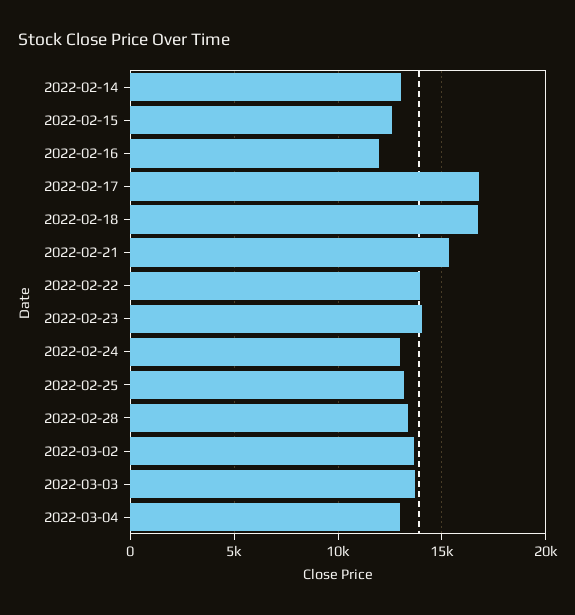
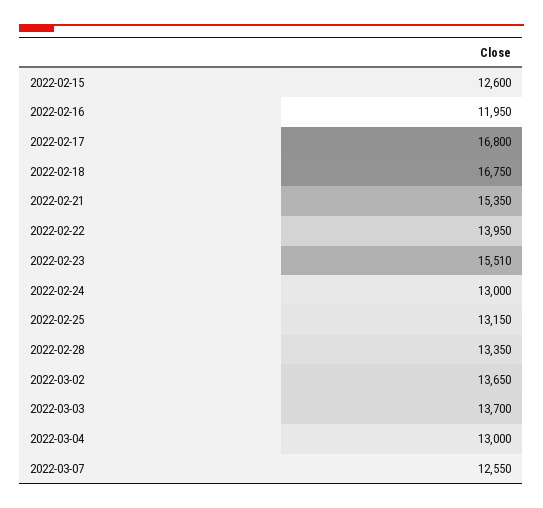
2022-02-14: 13000 -> none
2022-02-23: 14000 -> 15510
2022-03-07: none -> 12550

